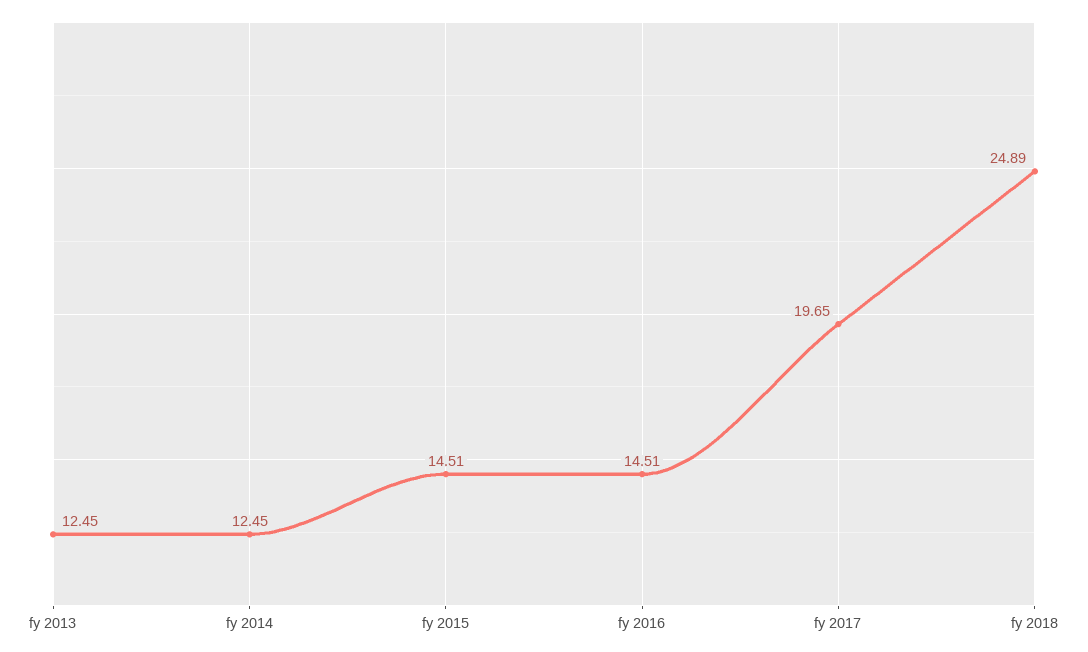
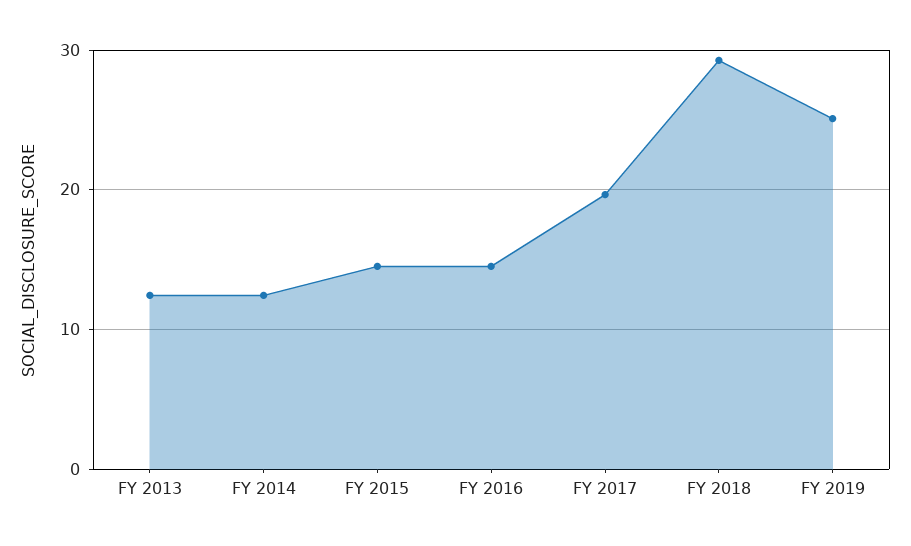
fy 2018: 24.89 -> 29
FY 2019: none -> 25

